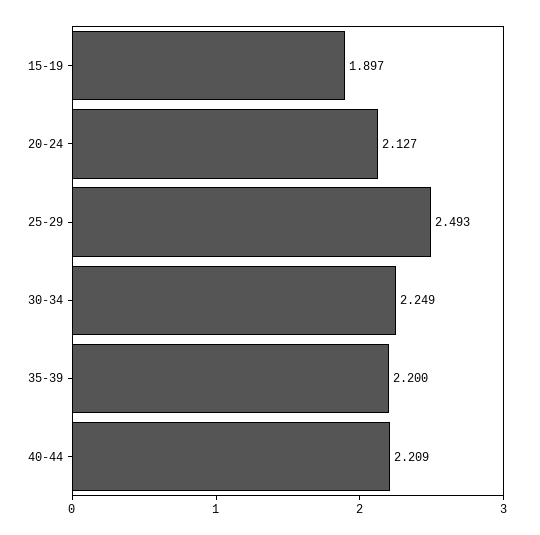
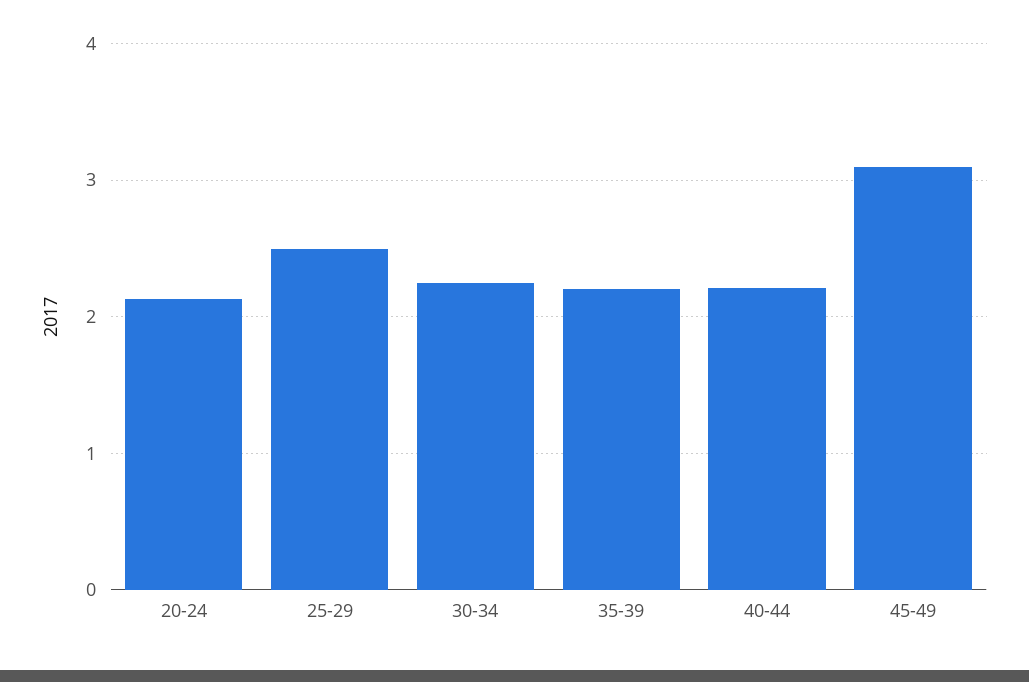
15-19: 1.897 -> none
45-49: none -> 3.1

